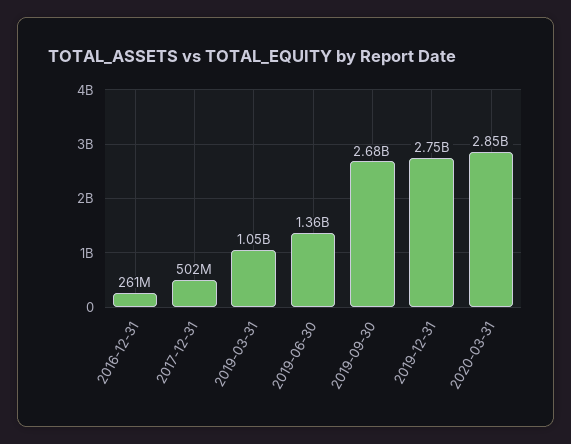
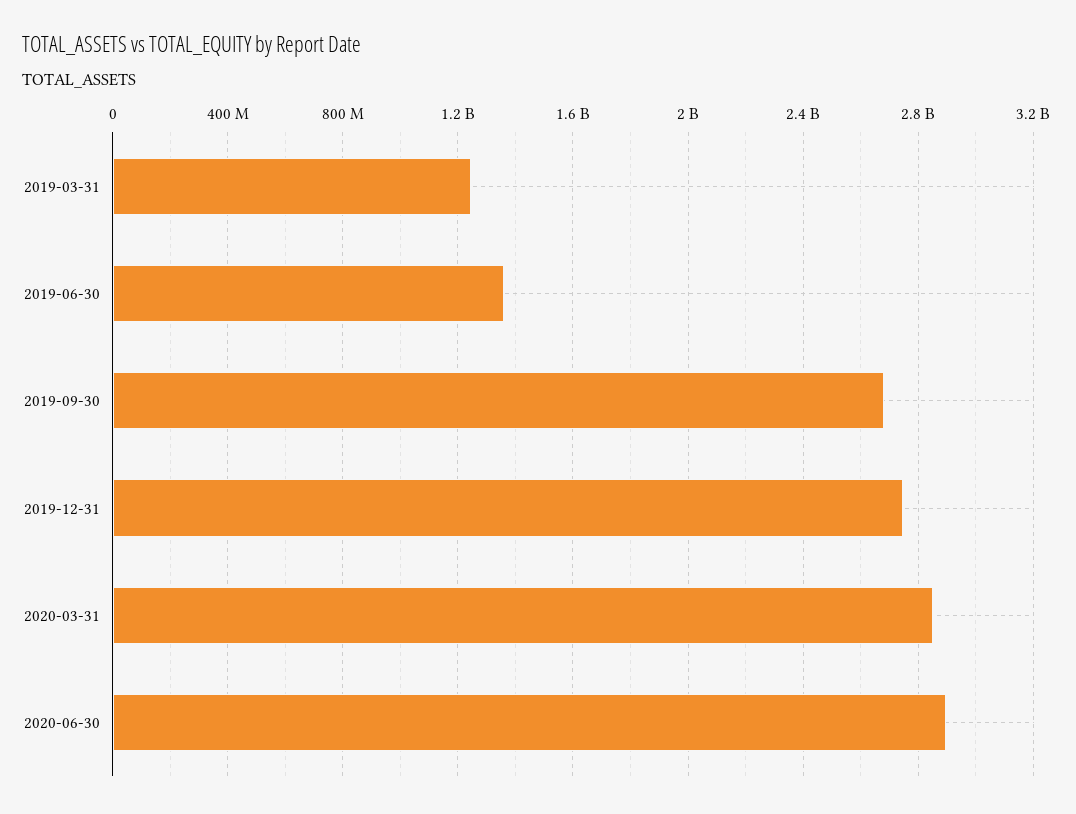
2016-12-31: 261000000 -> none
2017-12-31: 502000000 -> none
2019-03-31: 1050000000 -> 1250000000
2020-06-30: none -> 2900000000

